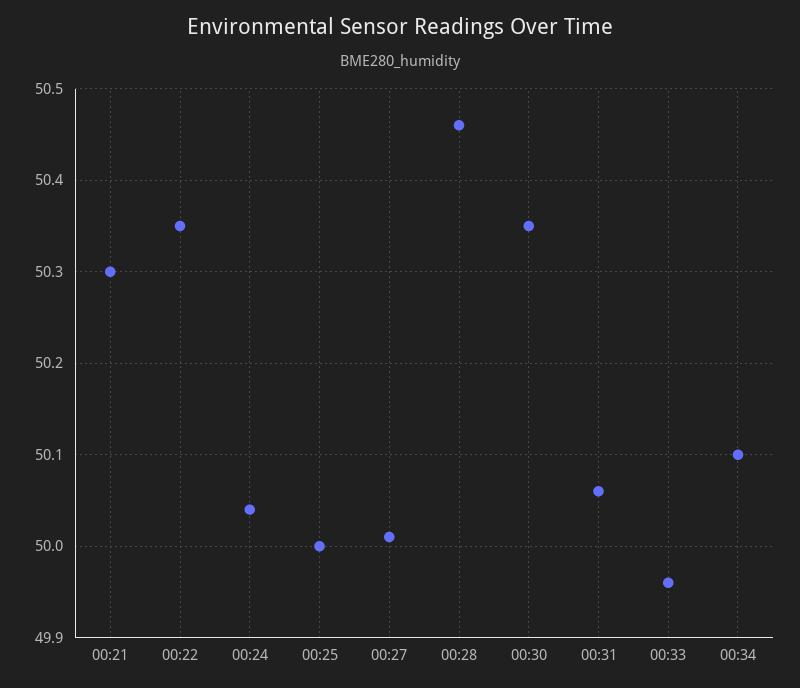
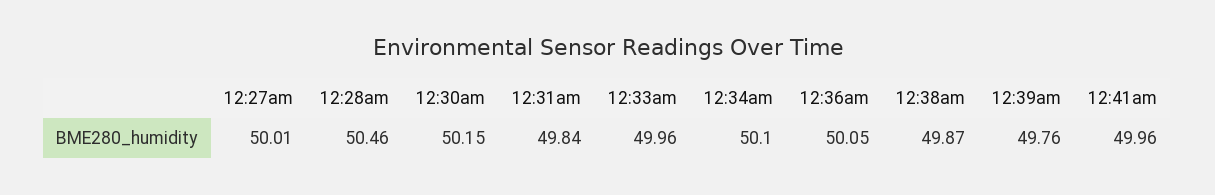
00:21: 50.3 -> none
00:22: 50.35 -> none
00:24: 50.04 -> none
00:25: 50 -> none
00:30: 50.35 -> 50.15
00:31: 50.06 -> 49.84
12:36am: none -> 50.05
12:38am: none -> 49.87
12:39am: none -> 49.76
12:41am: none -> 49.96

